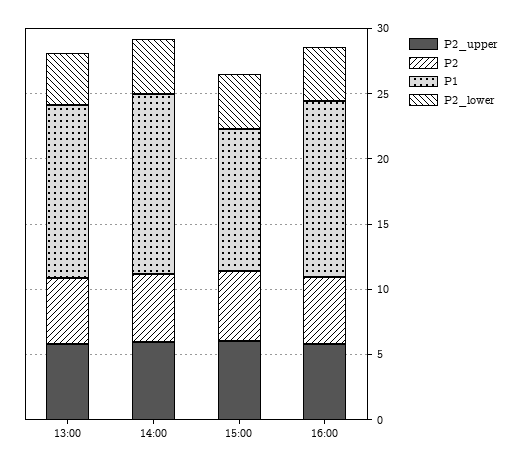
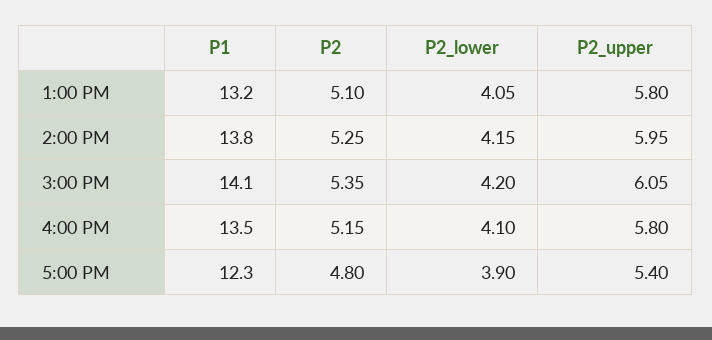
P1, 15:00: 11 -> 14.1
P1, 5:00 PM: none -> 12.3
P2, 5:00 PM: none -> 4.8
P2_lower, 5:00 PM: none -> 3.9
P2_upper, 5:00 PM: none -> 5.4

